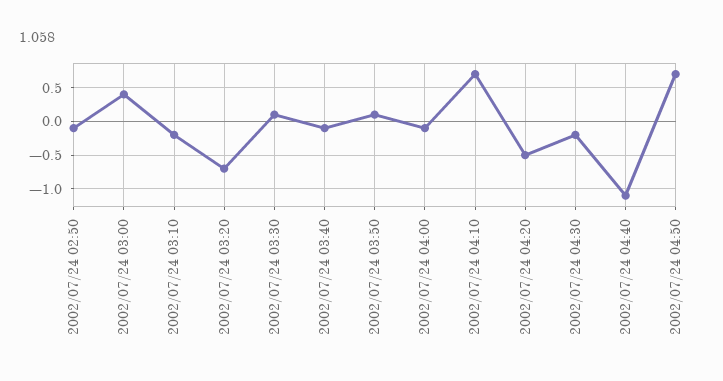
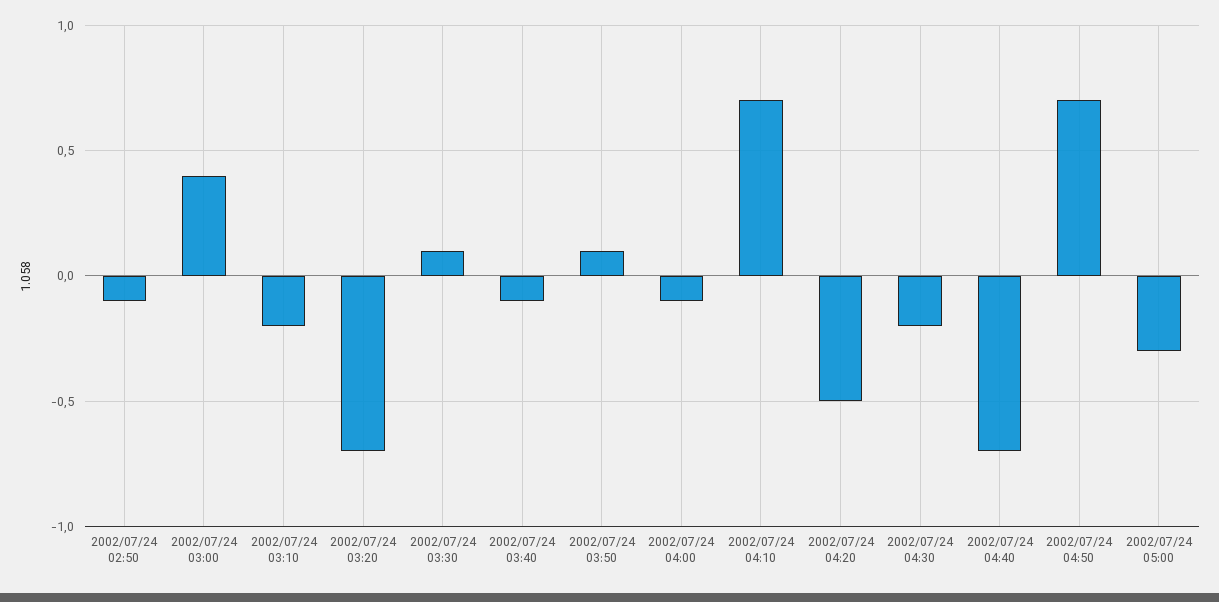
2002/07/24 04:40: -1.1 -> -0.7
2002/07/24 05:00: none -> -0.3

